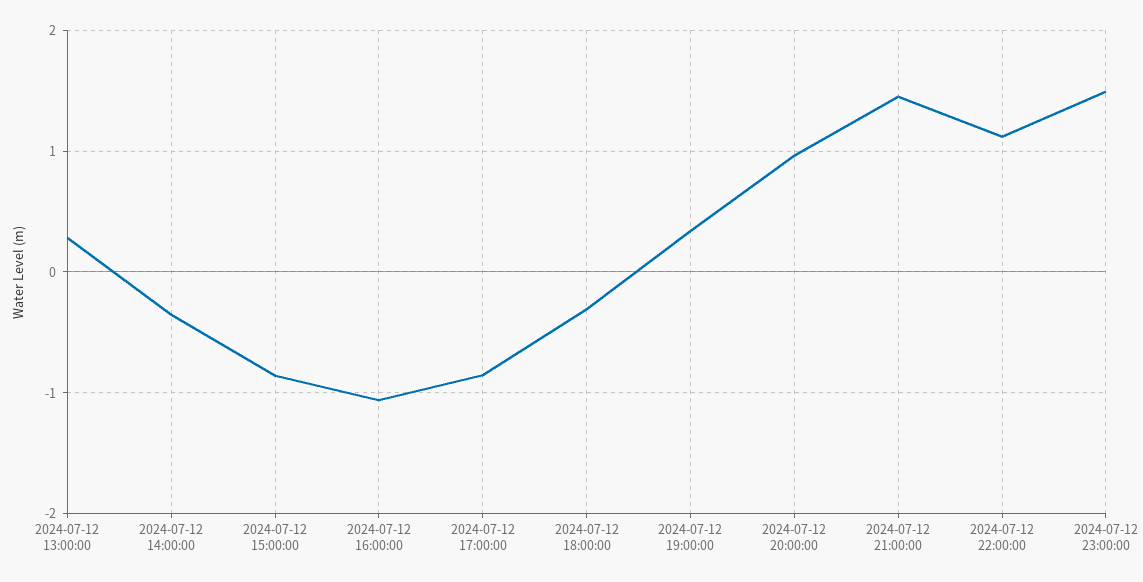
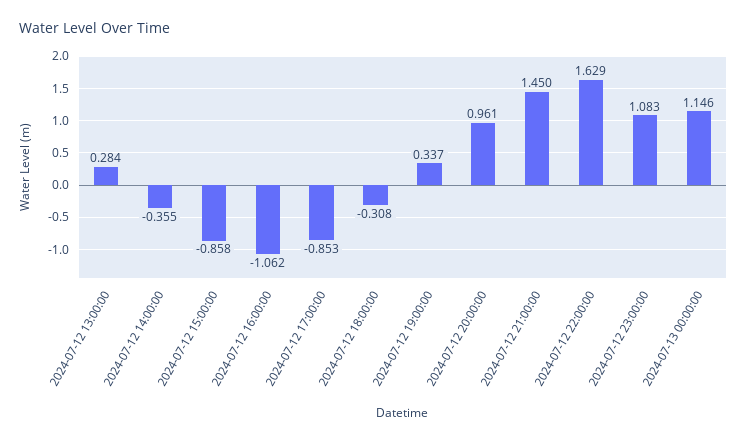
2024-07-12 22:00:00: 1.1 -> 1.629
2024-07-12 23:00:00: 1.5 -> 1.083
2024-07-13 00:00:00: none -> 1.146

